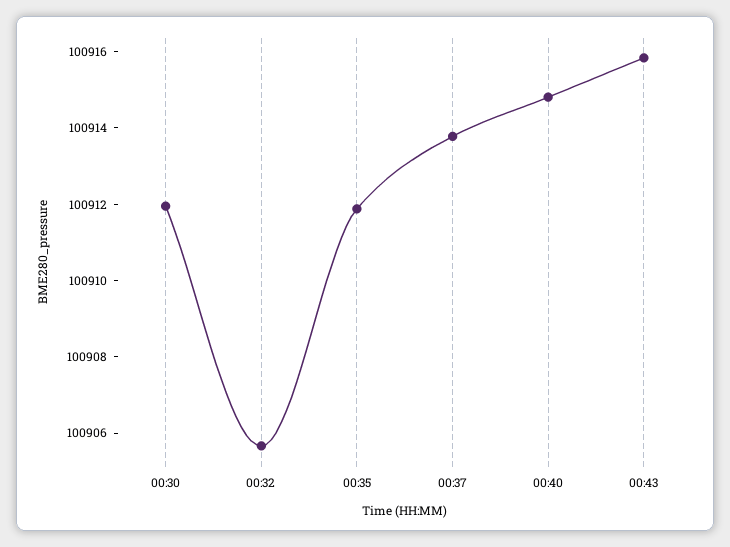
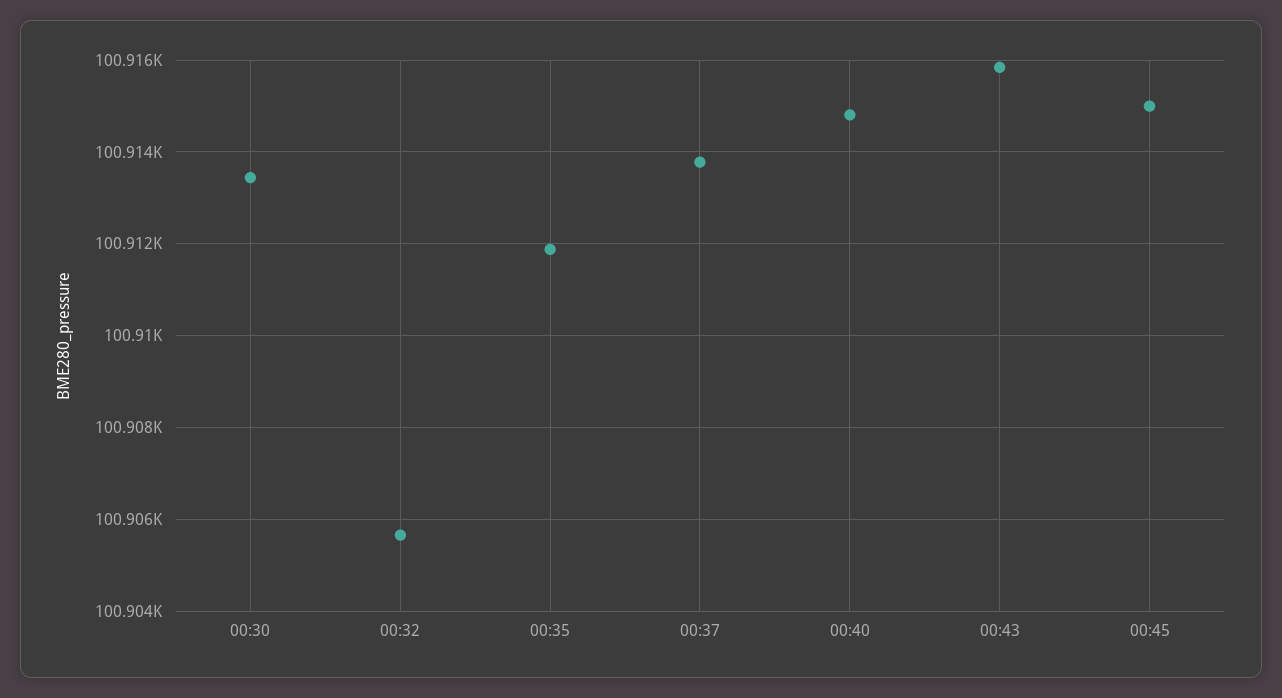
00:30: 100912 -> 100913.4
00:45: none -> 100915

